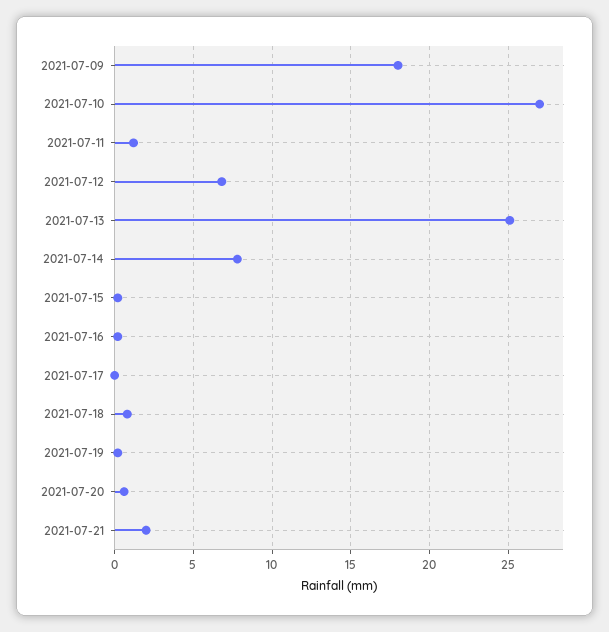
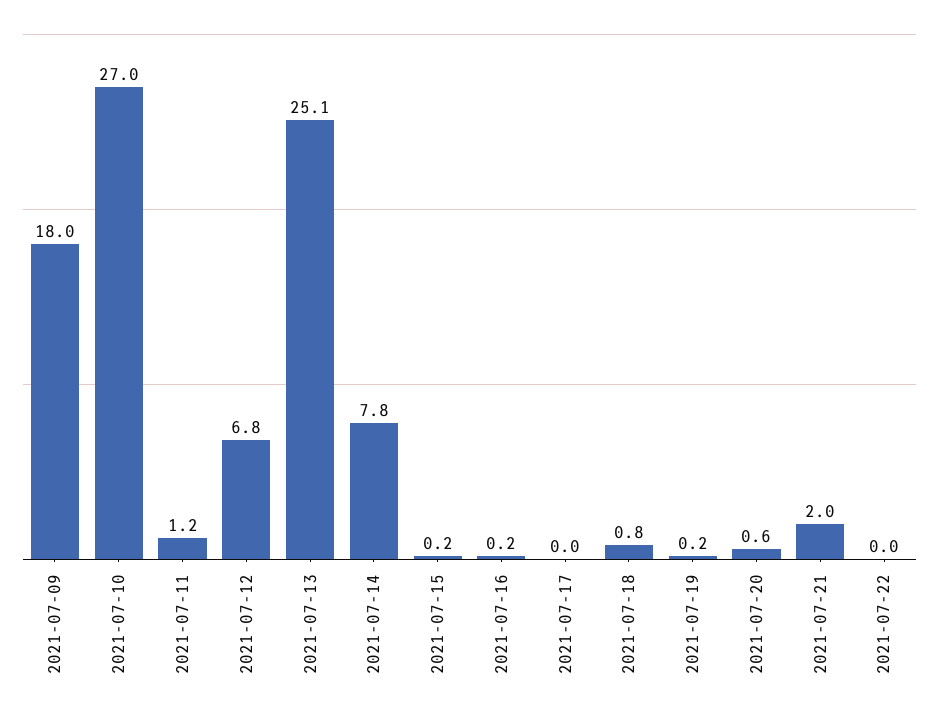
2021-07-22: none -> 0

